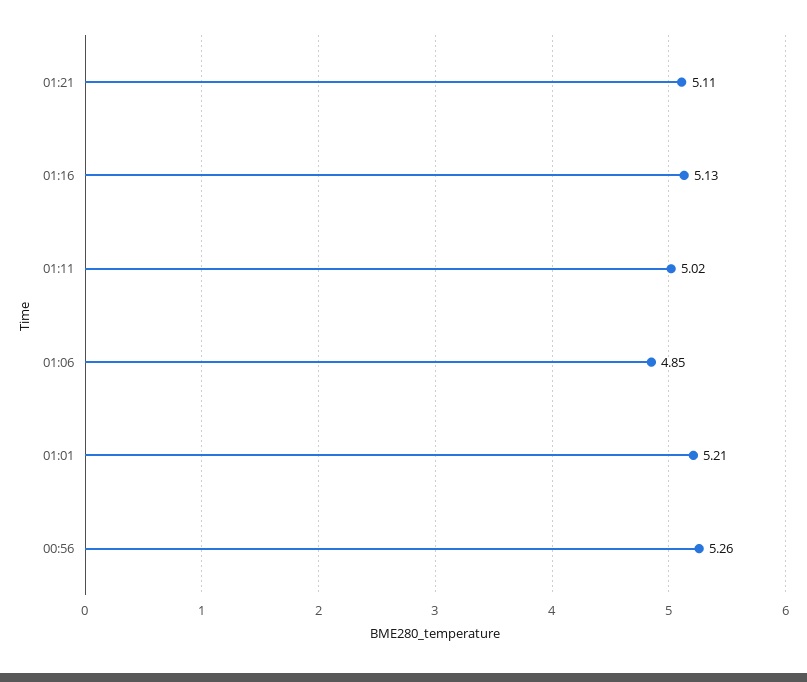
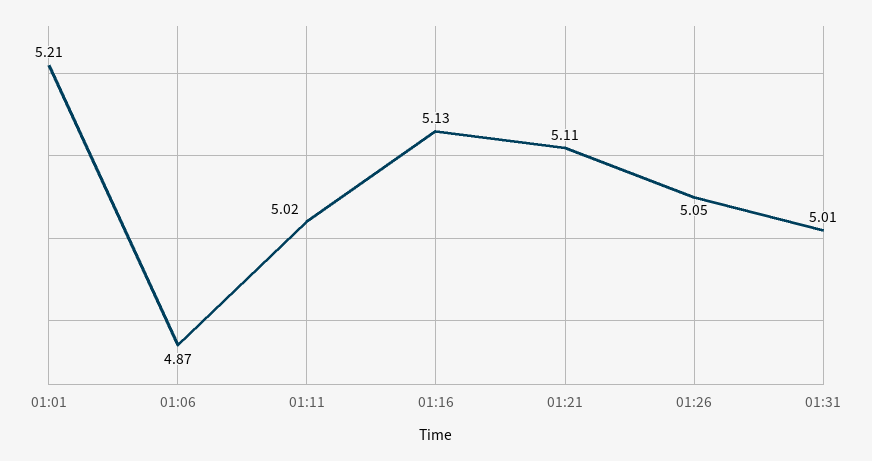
01:06: 4.85 -> 4.87
00:56: 5.26 -> none
01:26: none -> 5.05
01:31: none -> 5.01

